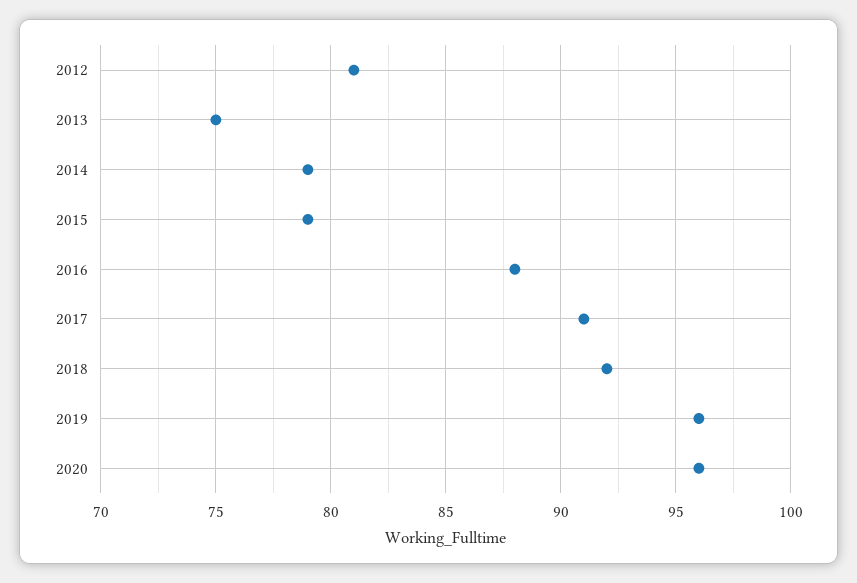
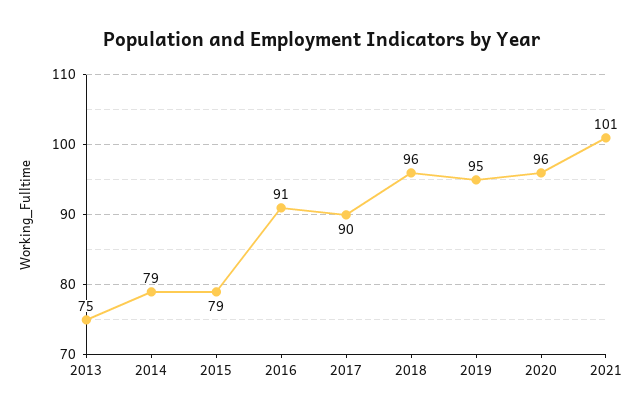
2012: 81 -> none
2016: 88 -> 91
2017: 91 -> 90
2018: 92 -> 96
2019: 96 -> 95
2021: none -> 101

